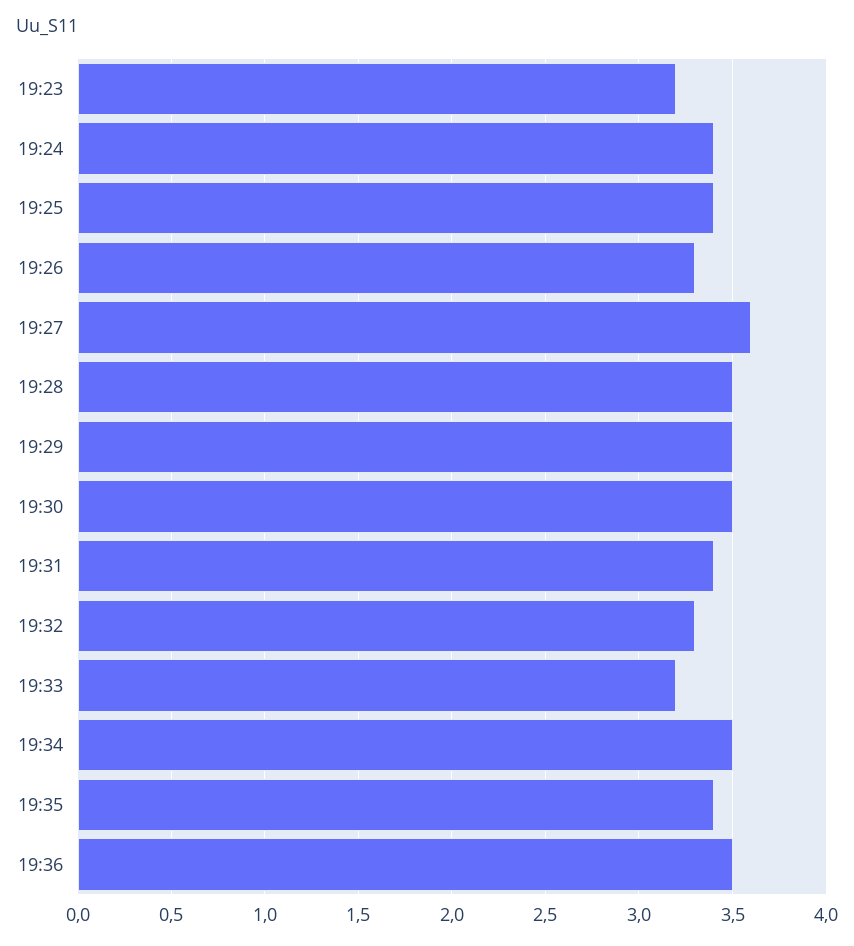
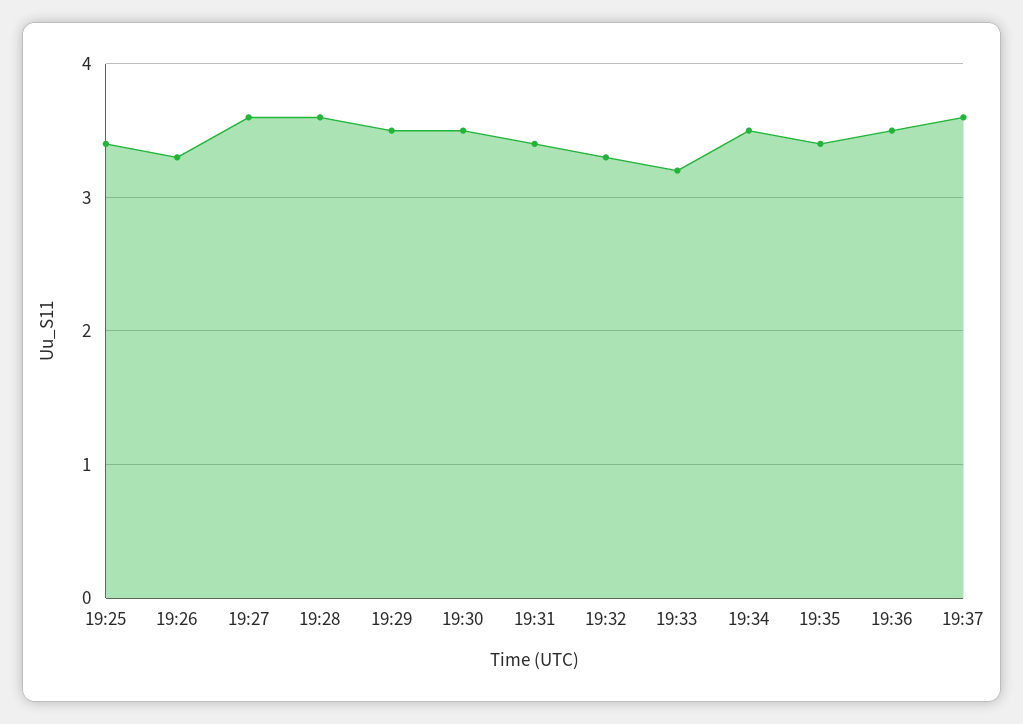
19:23: 3.2 -> none
19:24: 3.4 -> none
19:28: 3.5 -> 3.6
19:37: none -> 3.6

